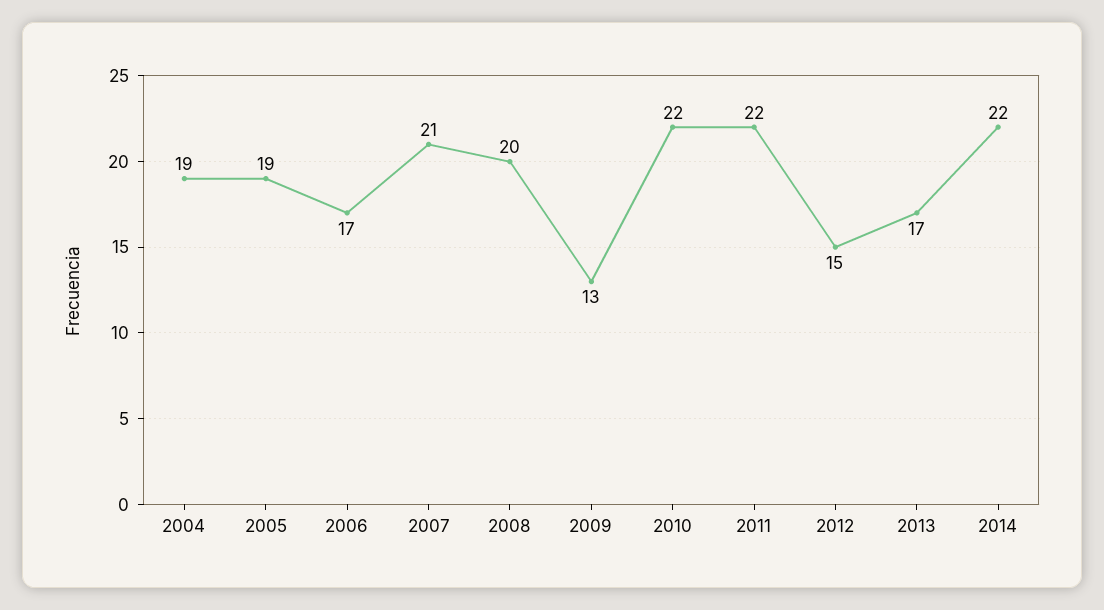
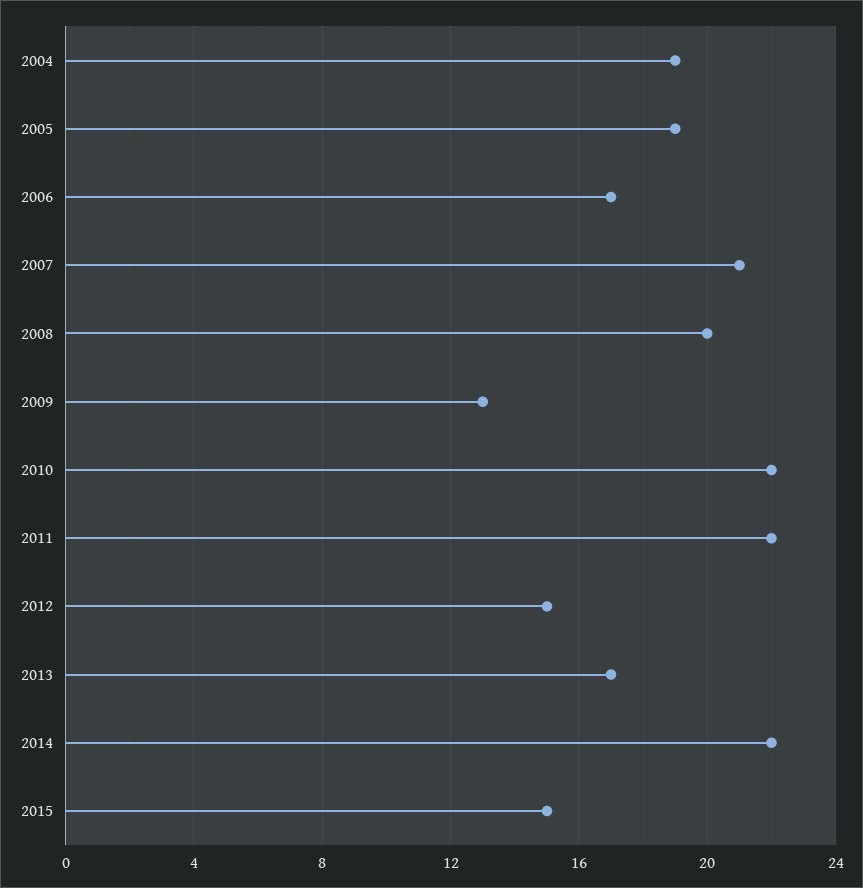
2015: none -> 15

